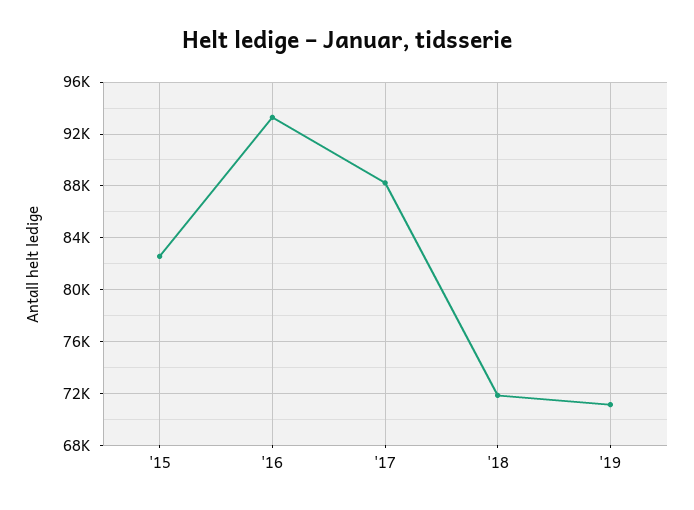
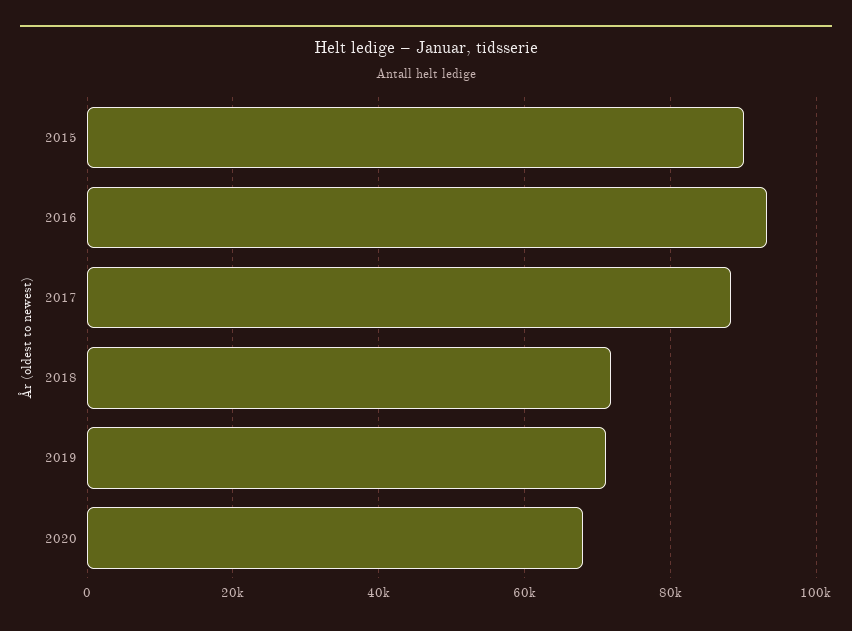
'15: 82500 -> 90000
2020: none -> 68000

